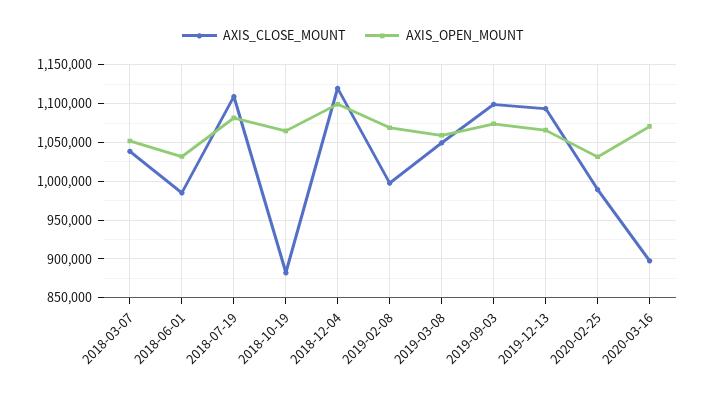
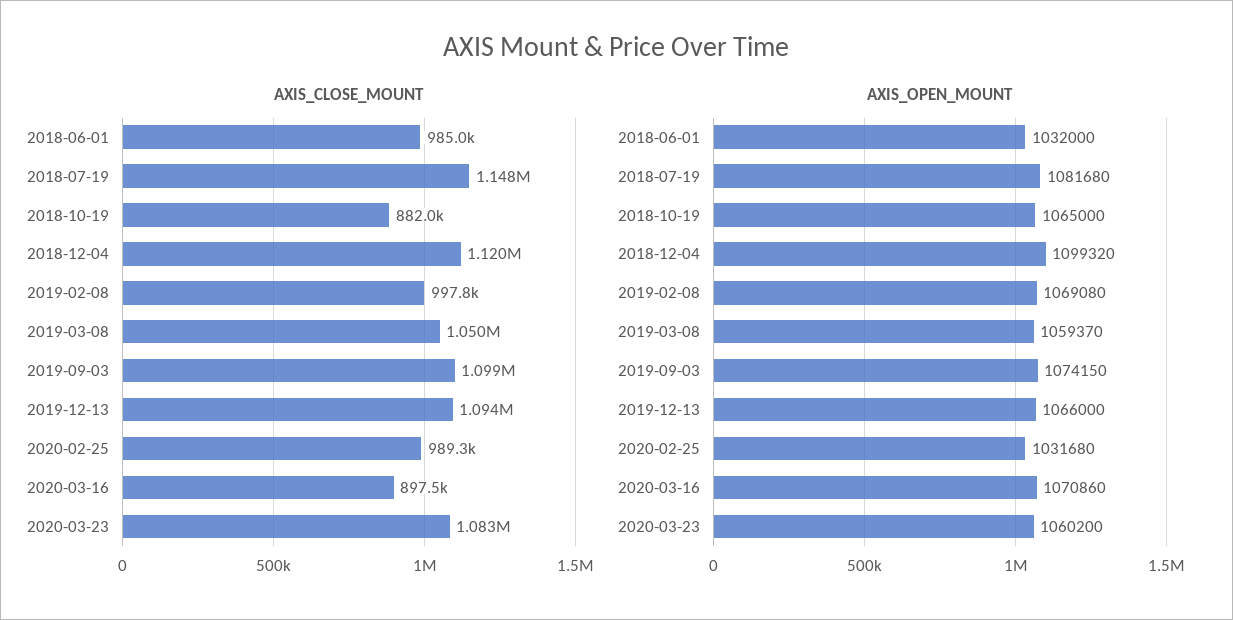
AXIS_CLOSE_MOUNT, 2018-03-07: 1040000 -> none
AXIS_OPEN_MOUNT, 2018-03-07: 1050000 -> none
AXIS_CLOSE_MOUNT, 2018-07-19: 1110000 -> 1148000
AXIS_CLOSE_MOUNT, 2020-03-23: none -> 1083000
AXIS_OPEN_MOUNT, 2020-03-23: none -> 1060200

